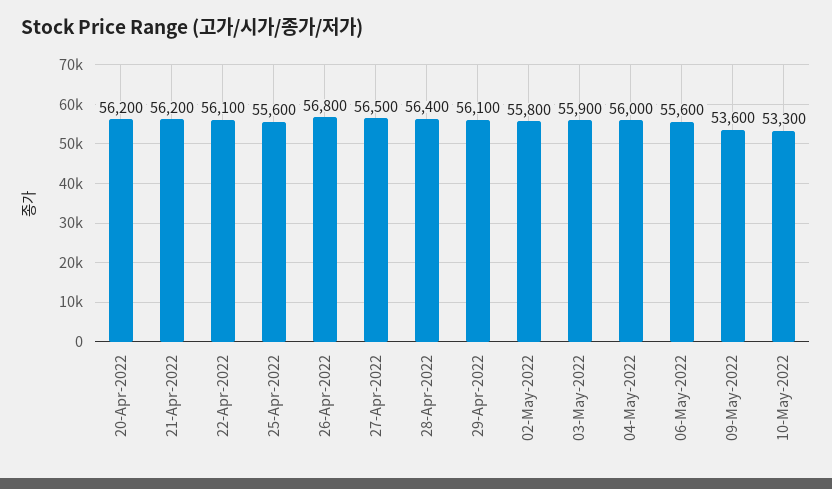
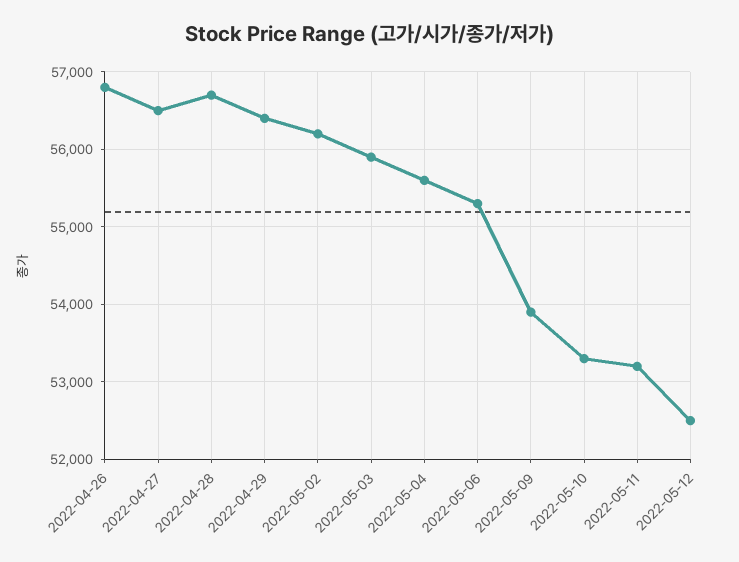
20-Apr-2022: 56200 -> none
21-Apr-2022: 56200 -> none
22-Apr-2022: 56100 -> none
25-Apr-2022: 55600 -> none
28-Apr-2022: 56400 -> 56700
29-Apr-2022: 56100 -> 56400
02-May-2022: 55800 -> 56200
04-May-2022: 56000 -> 55600
06-May-2022: 55600 -> 55300
09-May-2022: 53600 -> 53900
2022-05-11: none -> 53200
2022-05-12: none -> 52500

